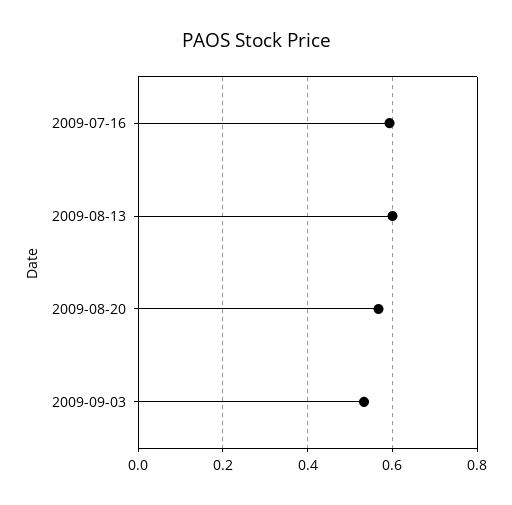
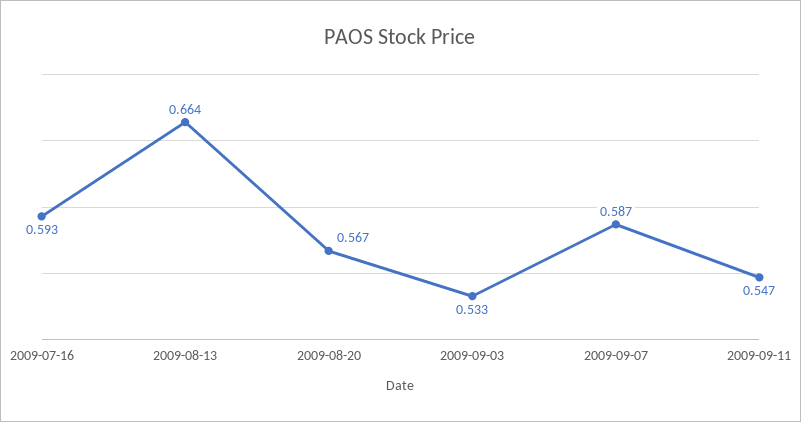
2009-08-13: 0.6 -> 0.664
2009-09-07: none -> 0.587
2009-09-11: none -> 0.547

